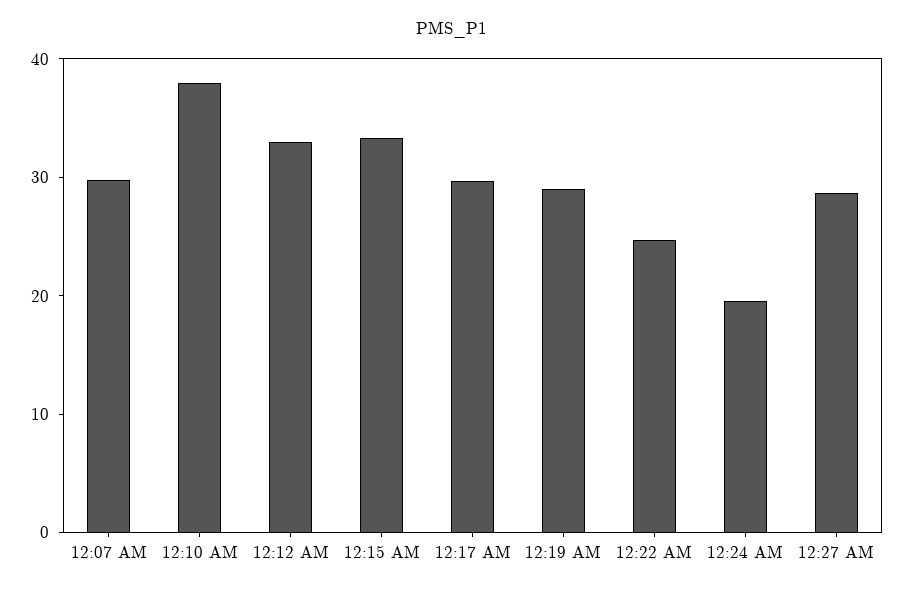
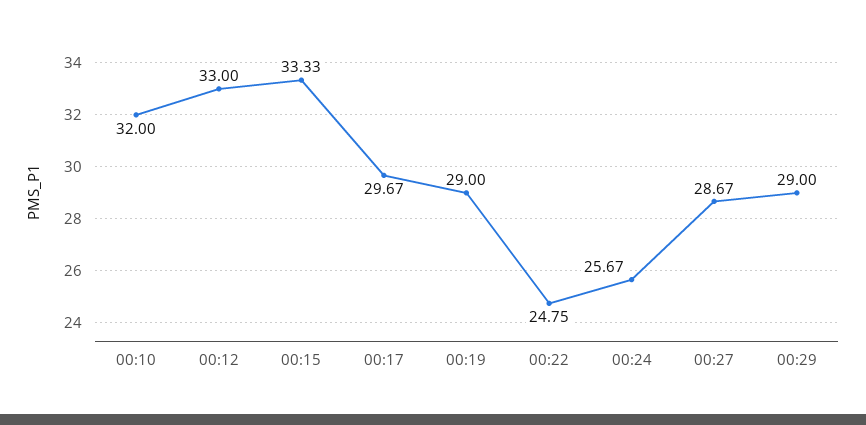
12:07 AM: 30 -> none
12:10 AM: 38 -> 32
12:24 AM: 20 -> 25.67
00:29: none -> 29

